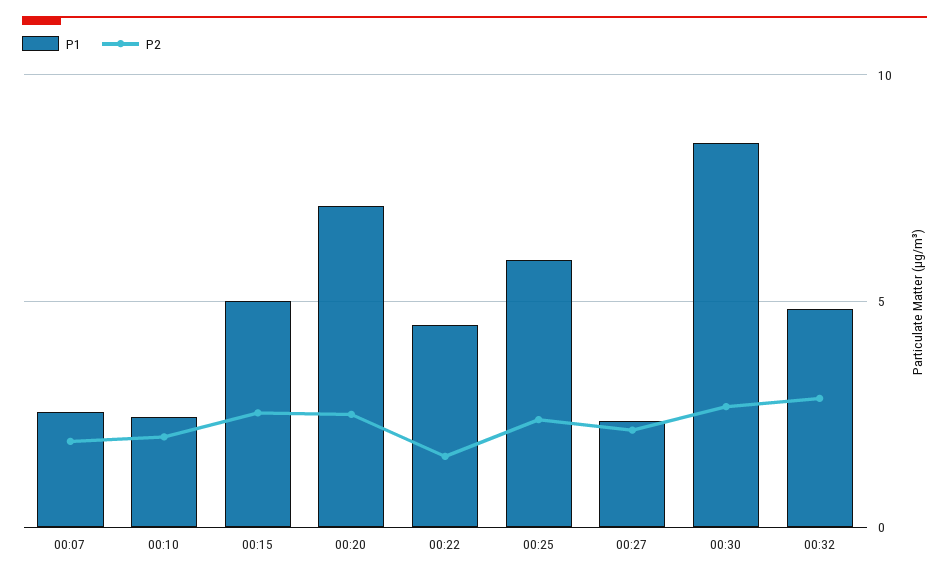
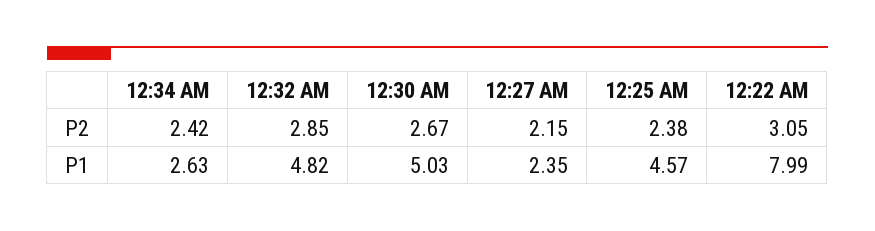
P1, 00:07: 2.5 -> none
P2, 00:07: 2 -> none
P1, 00:10: 2.5 -> none
P2, 00:10: 2 -> none
P1, 00:15: 5 -> none
P2, 00:15: 2.5 -> none
P1, 00:20: 7 -> none
P2, 00:20: 2.5 -> none
P1, 00:22: 4.5 -> 7.99
P2, 00:22: 1.5 -> 3.05
P1, 00:25: 6 -> 4.57
P1, 00:30: 8.5 -> 5.03
P2, 12:34 AM: none -> 2.42
P1, 12:34 AM: none -> 2.63

